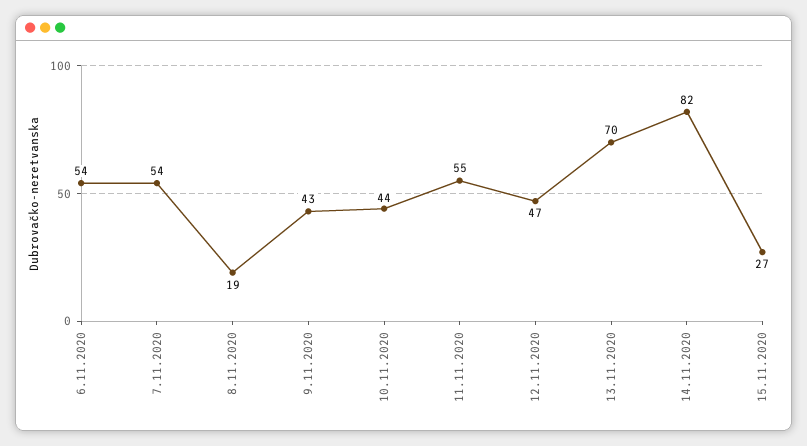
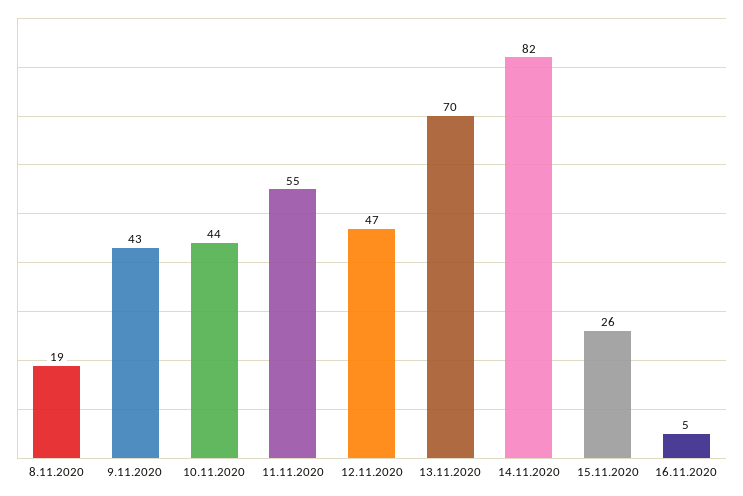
6.11.2020: 54 -> none
7.11.2020: 54 -> none
15.11.2020: 27 -> 26
16.11.2020: none -> 5

